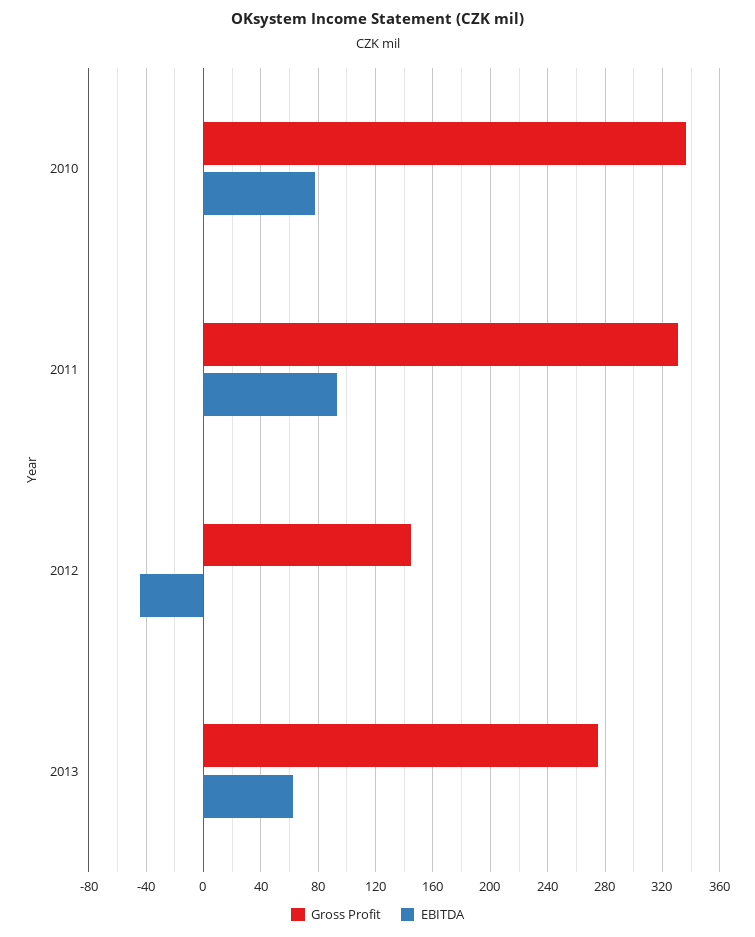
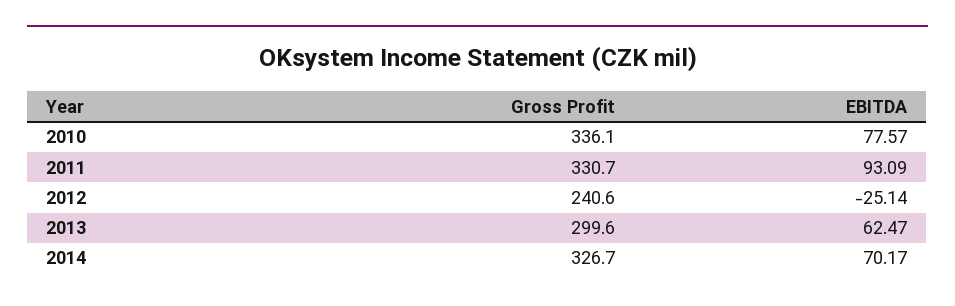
Gross Profit, 2012: 145 -> 240.6
EBITDA, 2012: -45 -> -25.14
Gross Profit, 2013: 275 -> 299.6
Gross Profit, 2014: none -> 326.7
EBITDA, 2014: none -> 70.17

